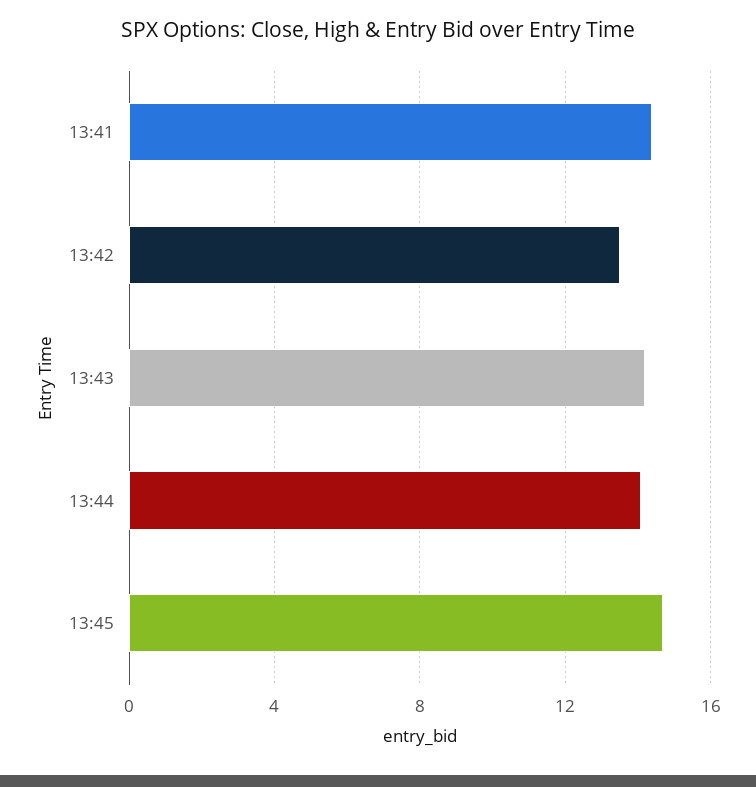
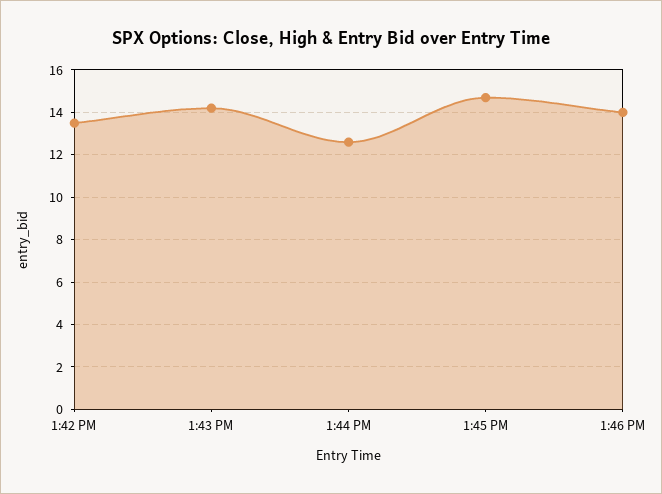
13:41: 14.5 -> none
13:44: 14 -> 12.5
1:46 PM: none -> 14

